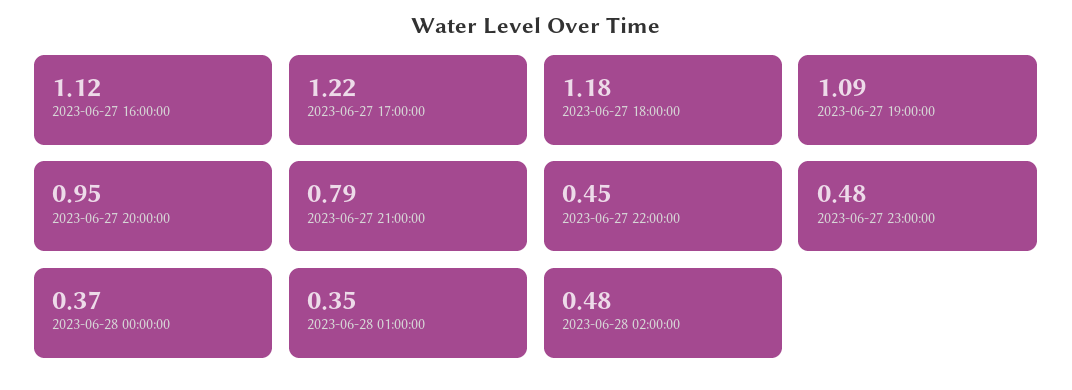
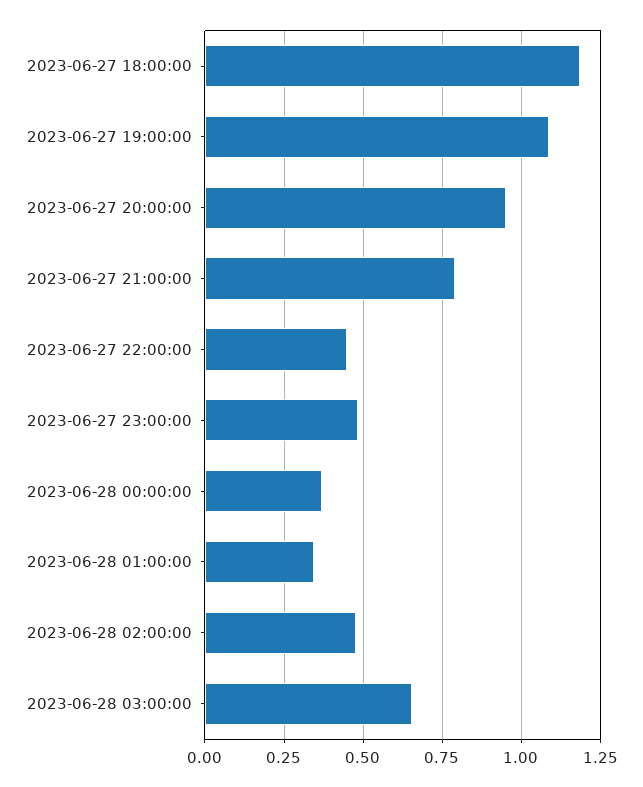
2023-06-27 16:00:00: 1.12 -> none
2023-06-27 17:00:00: 1.22 -> none
2023-06-28 03:00:00: none -> 0.65

